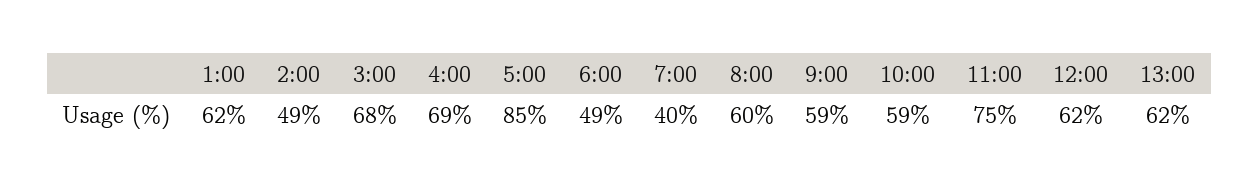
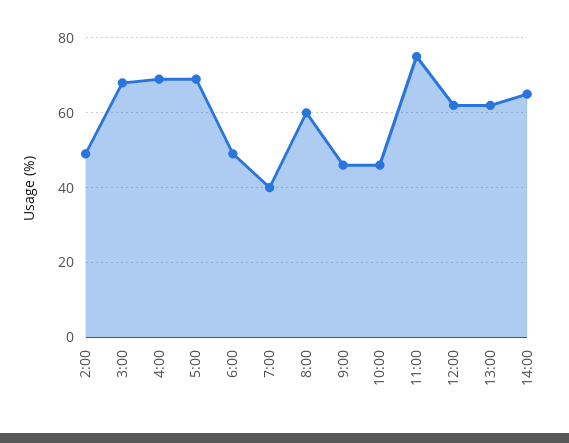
1:00: 62 -> none
5:00: 85 -> 70
9:00: 59 -> 45
10:00: 59 -> 45
14:00: none -> 65

